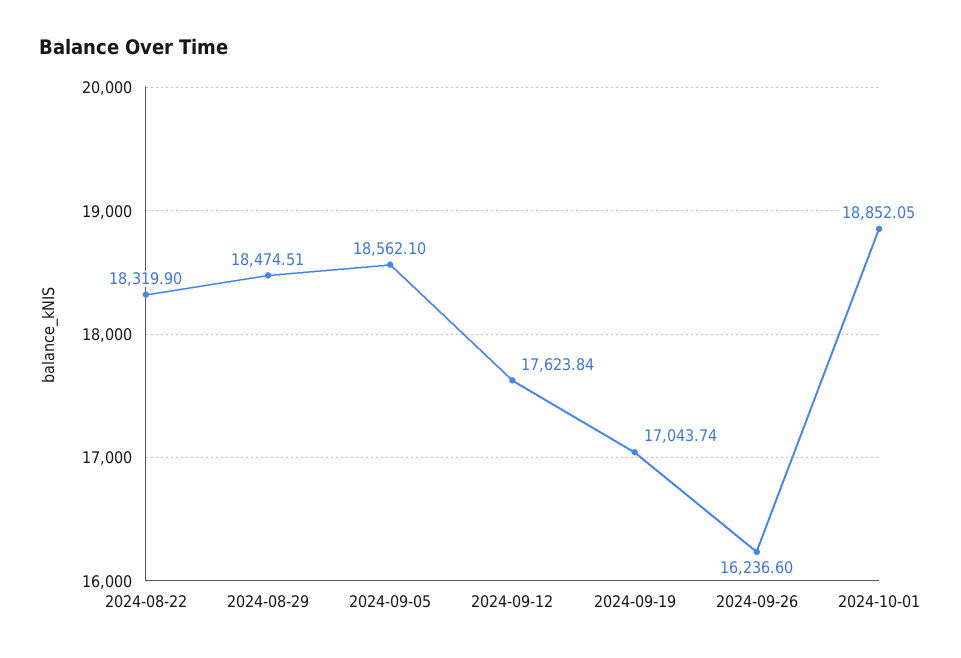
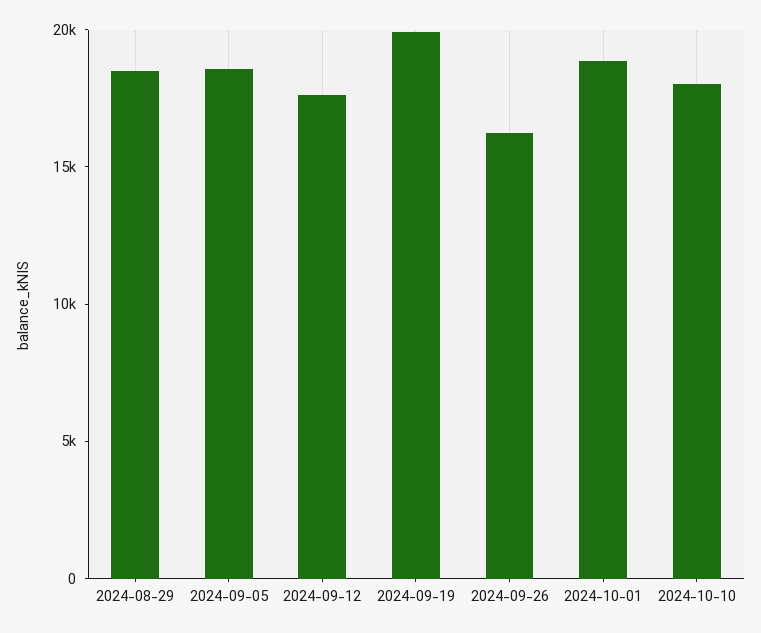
2024-08-22: 18319.9 -> none
2024-09-19: 17043.74 -> 20000
2024-10-10: none -> 18000

